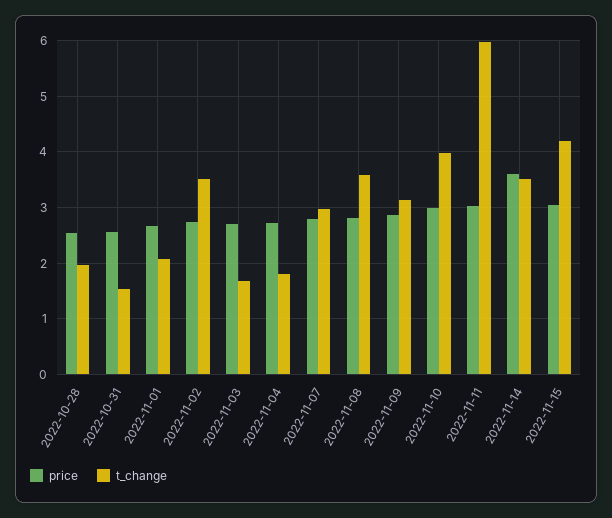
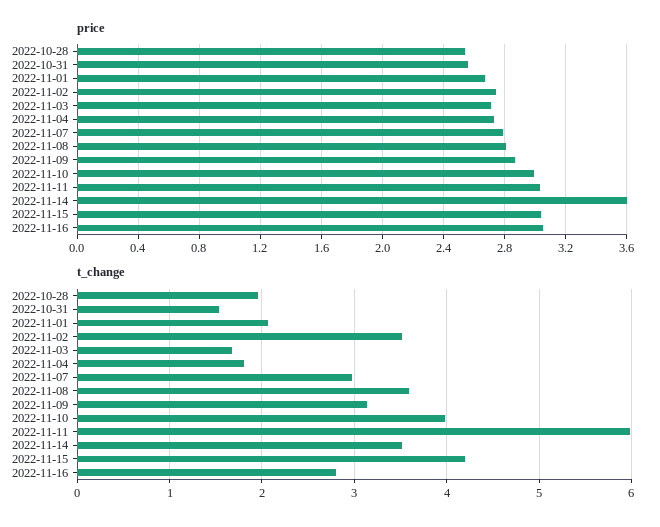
price, 2022-11-16: none -> 3.05
t_change, 2022-11-16: none -> 2.8

